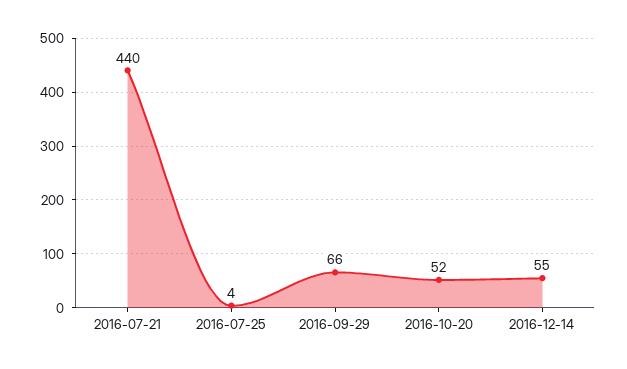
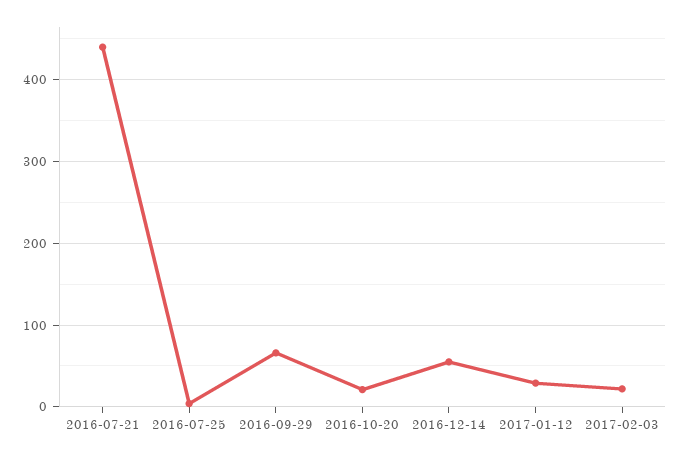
2016-10-20: 52 -> 20
2017-01-12: none -> 30
2017-02-03: none -> 20

